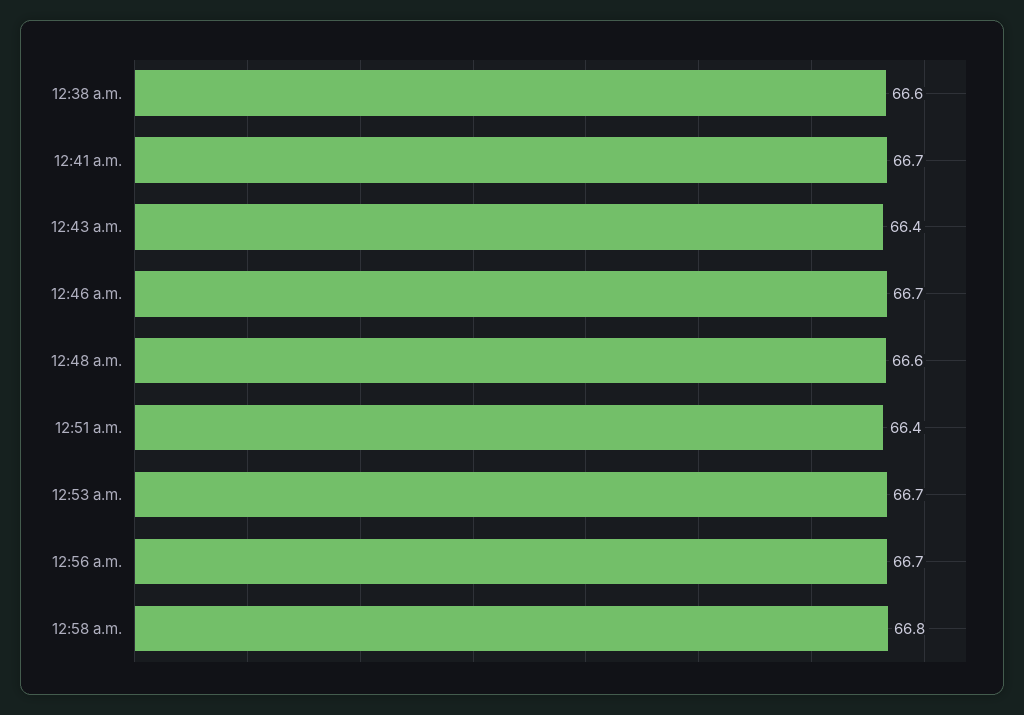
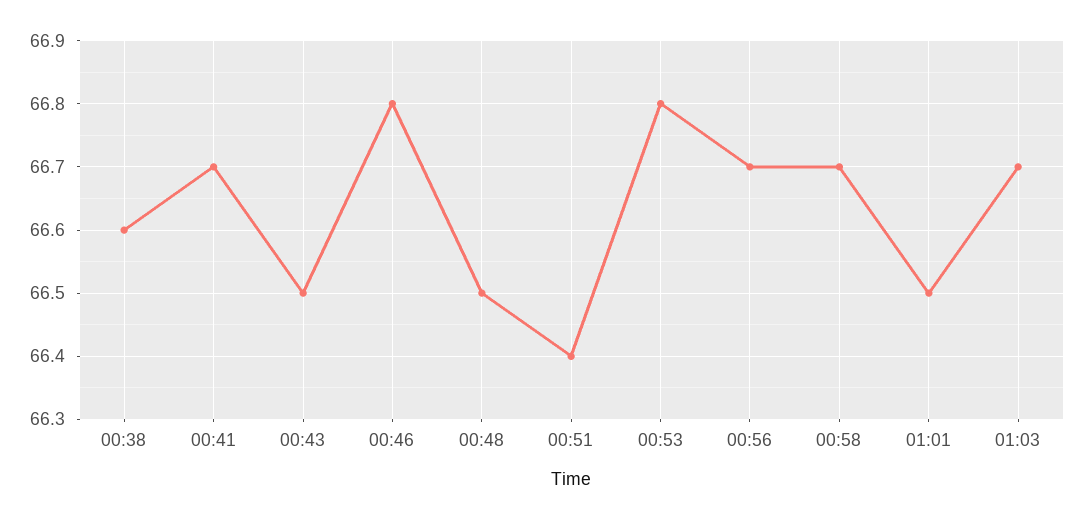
12:43 a.m.: 66.4 -> 66.5
12:46 a.m.: 66.7 -> 66.8
12:48 a.m.: 66.6 -> 66.5
12:53 a.m.: 66.7 -> 66.8
12:58 a.m.: 66.8 -> 66.7
01:01: none -> 66.5
01:03: none -> 66.7

